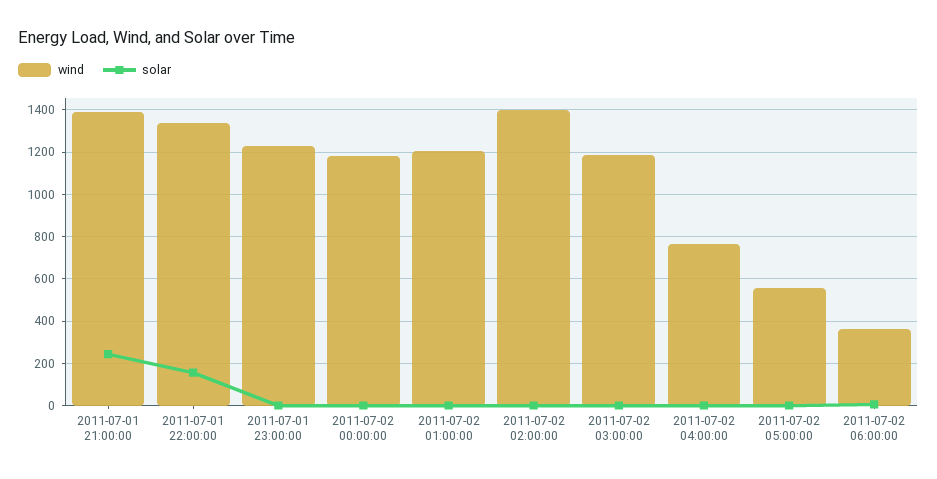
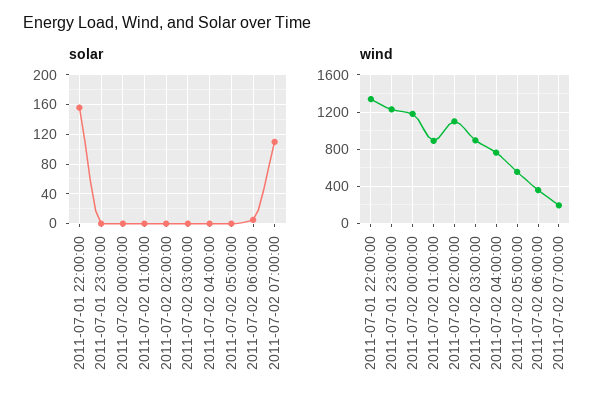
wind, 2011-07-01 21:00:00: 1400 -> none
solar, 2011-07-01 21:00:00: 250 -> none
wind, 2011-07-02 01:00:00: 1200 -> 900
wind, 2011-07-02 02:00:00: 1400 -> 1100
wind, 2011-07-02 03:00:00: 1200 -> 900
solar, 2011-07-02 07:00:00: none -> 110
wind, 2011-07-02 07:00:00: none -> 200

